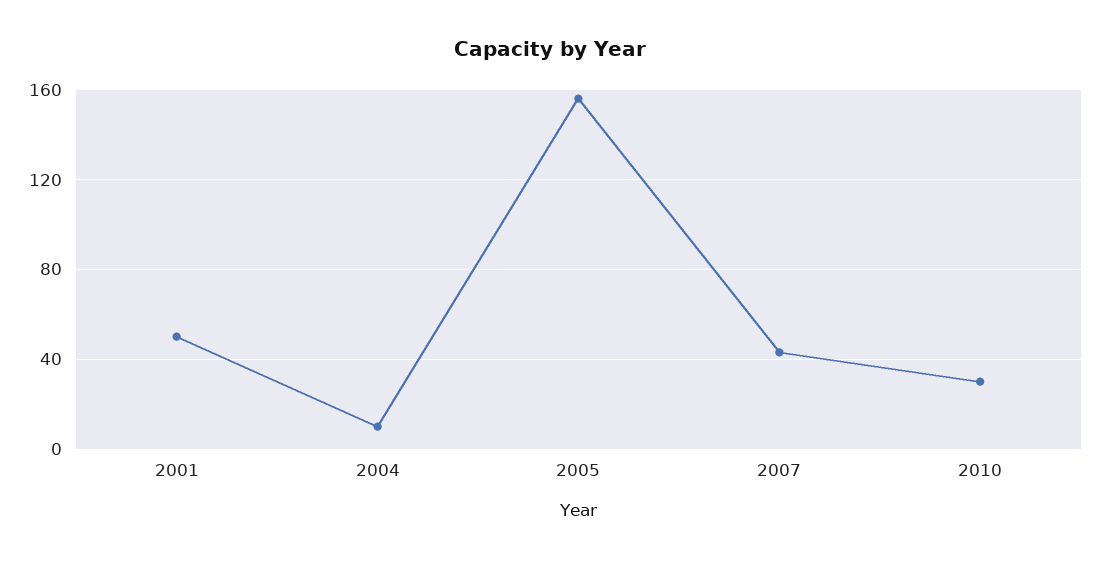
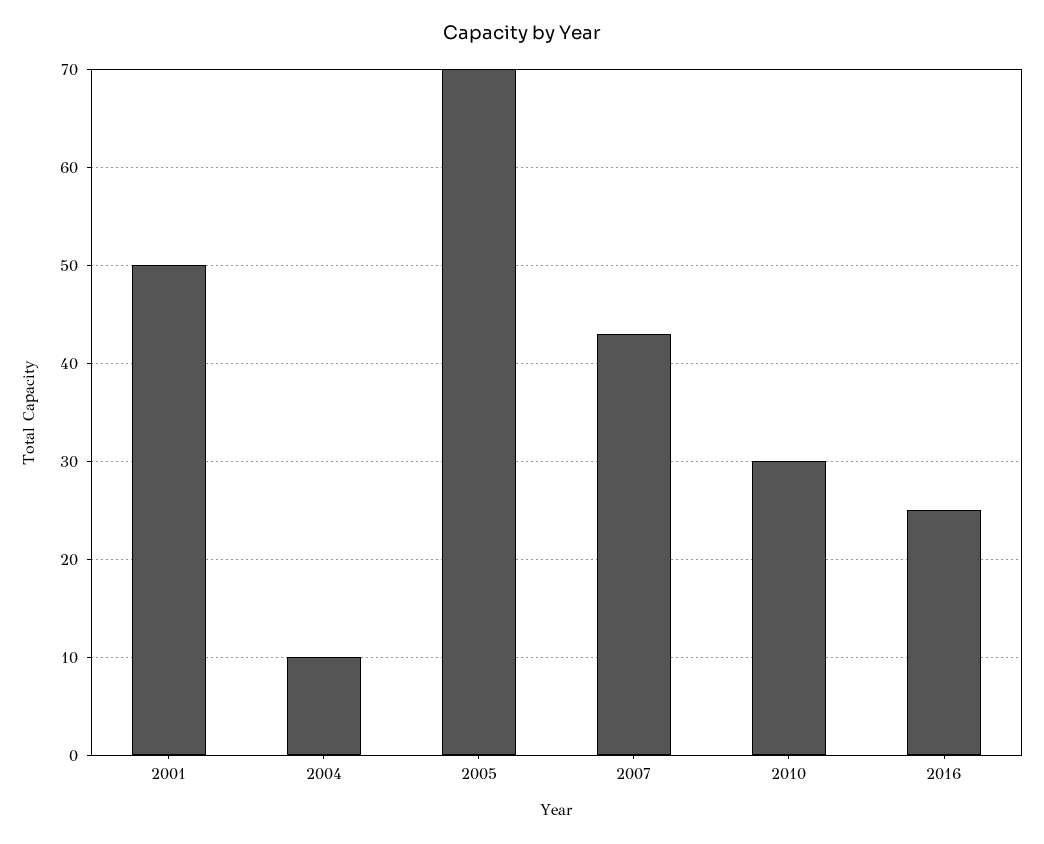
2005: 155 -> 70
2016: none -> 25

